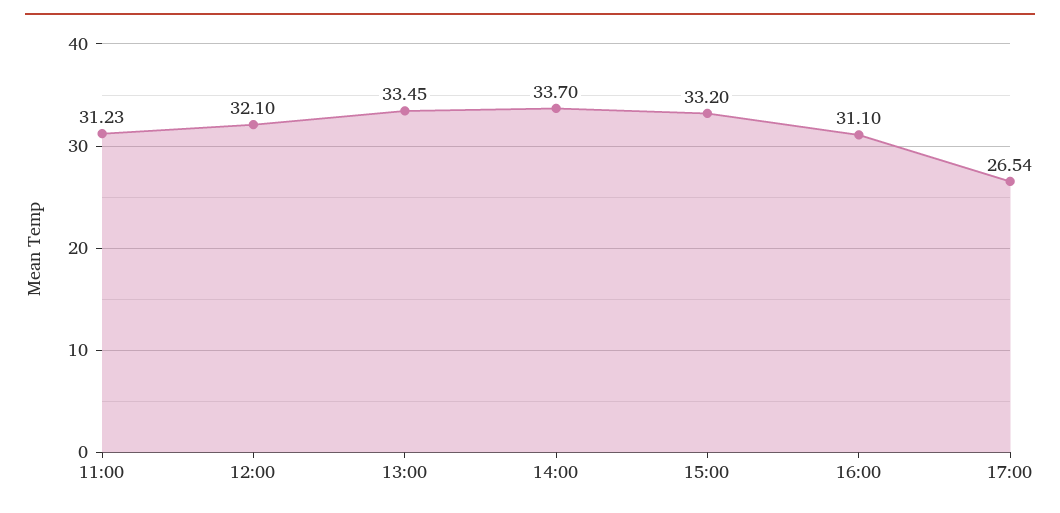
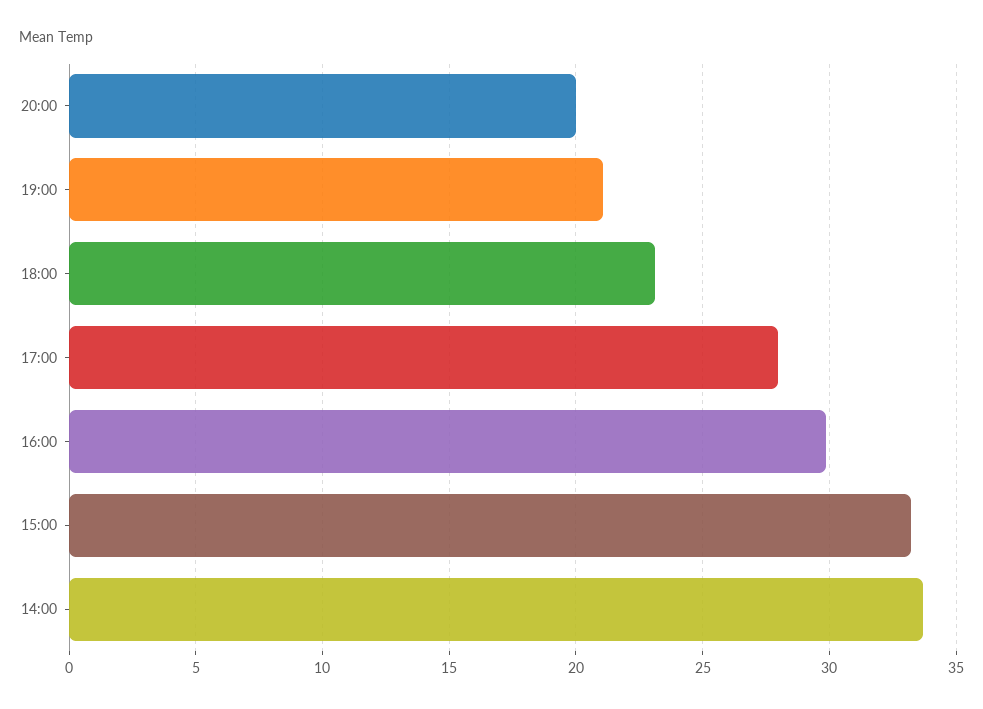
11:00: 31.23 -> none
12:00: 32.1 -> none
13:00: 33.45 -> none
16:00: 31.1 -> 30
17:00: 26.54 -> 28
20:00: none -> 20
19:00: none -> 21
18:00: none -> 23

